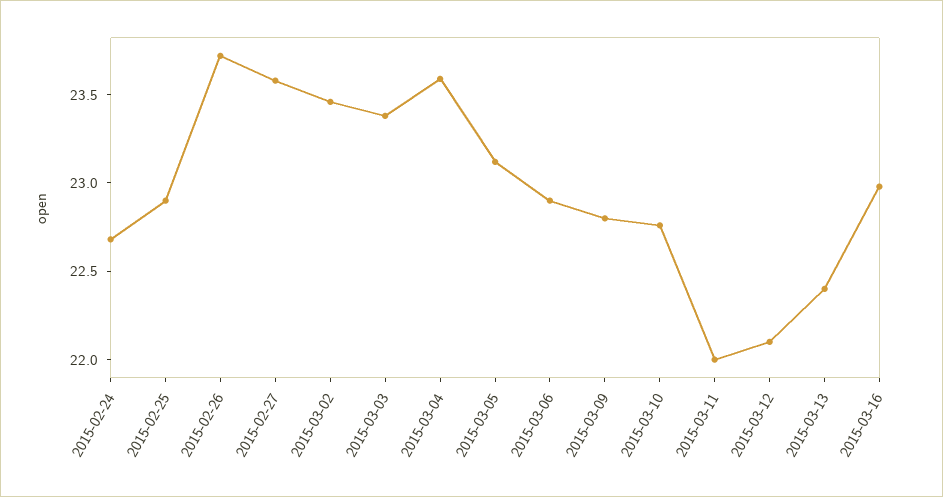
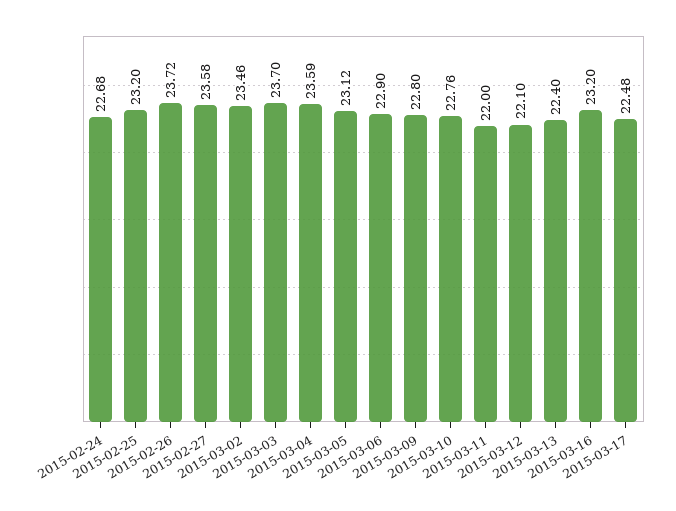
2015-02-25: 22.9 -> 23.2
2015-03-03: 23.4 -> 23.7
2015-03-16: 23 -> 23.2
2015-03-17: none -> 22.48

